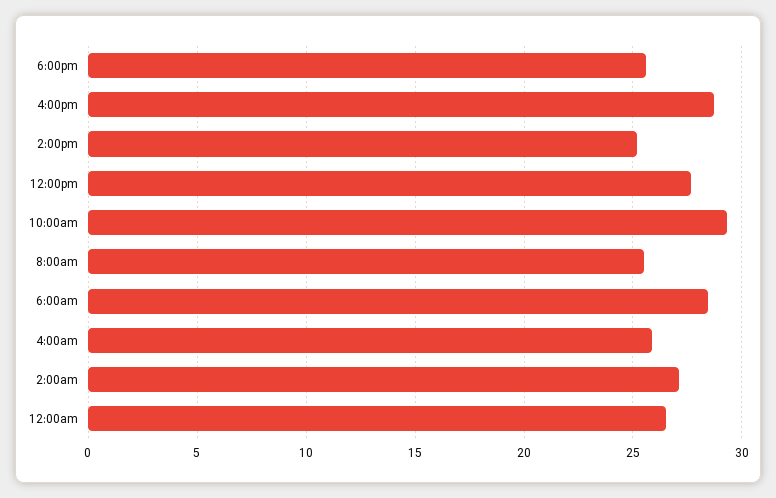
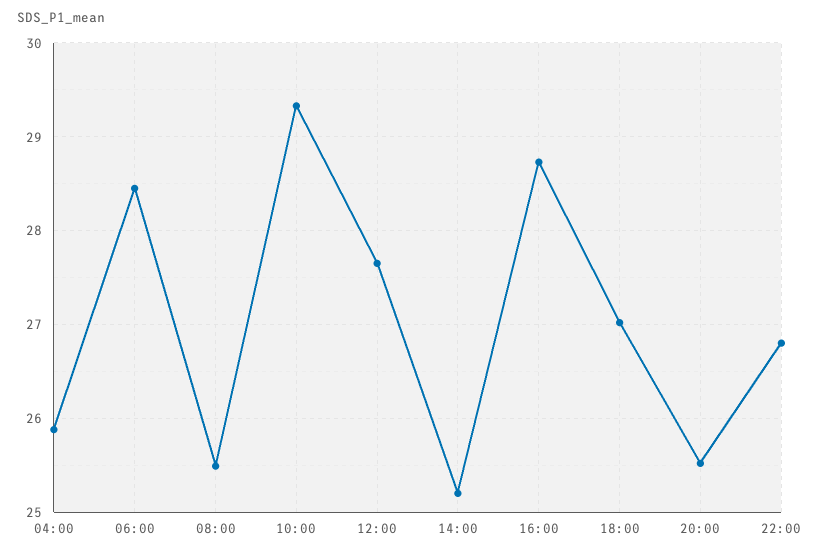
6:00pm: 25.5 -> 27
2:00am: 27 -> none
12:00am: 26.5 -> none
20:00: none -> 25.5
22:00: none -> 26.8

